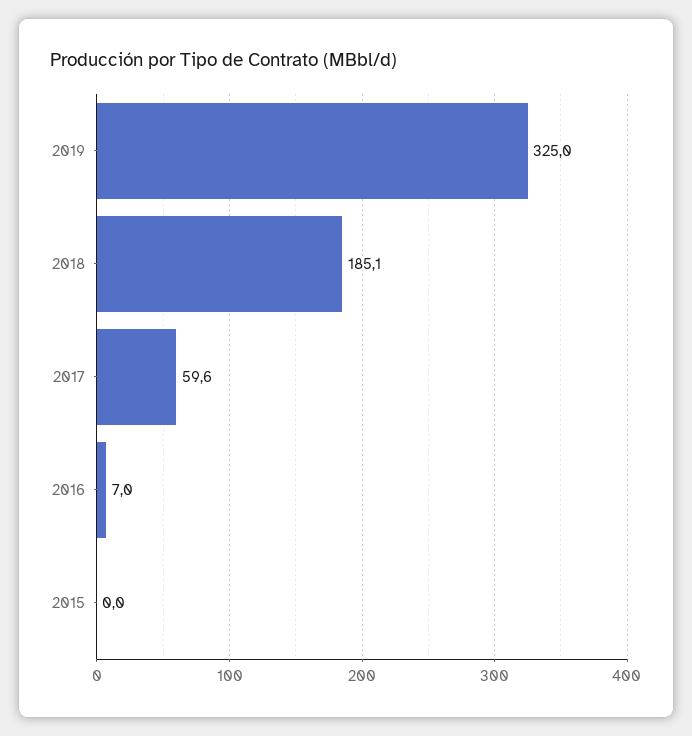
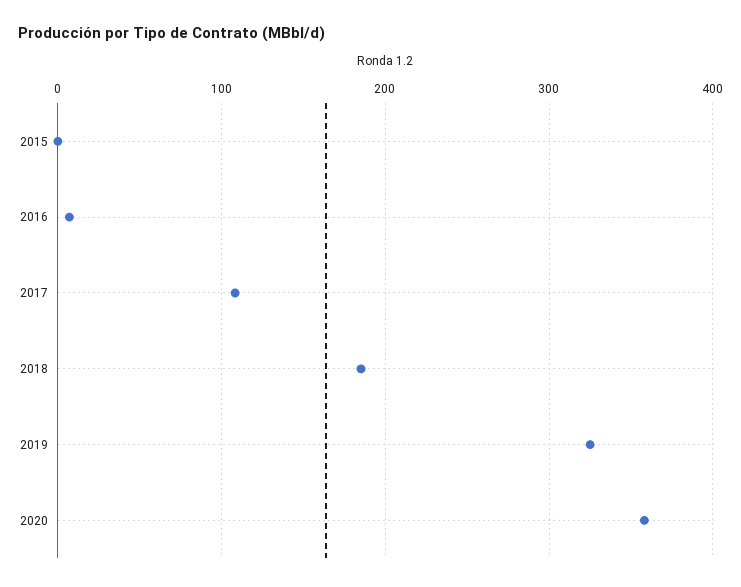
2017: 59.6 -> 110
2020: none -> 360

